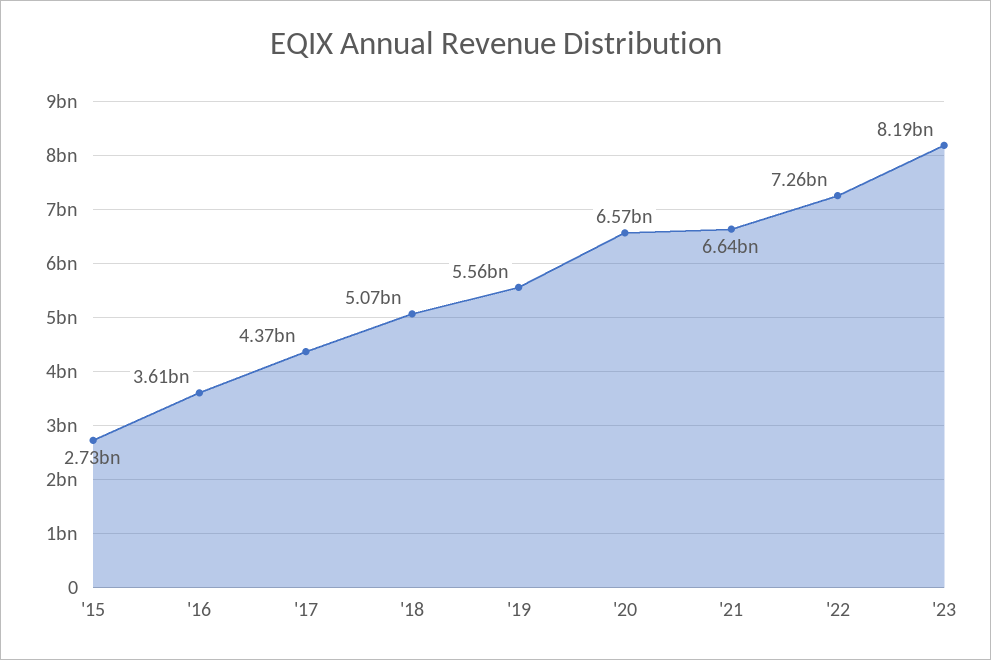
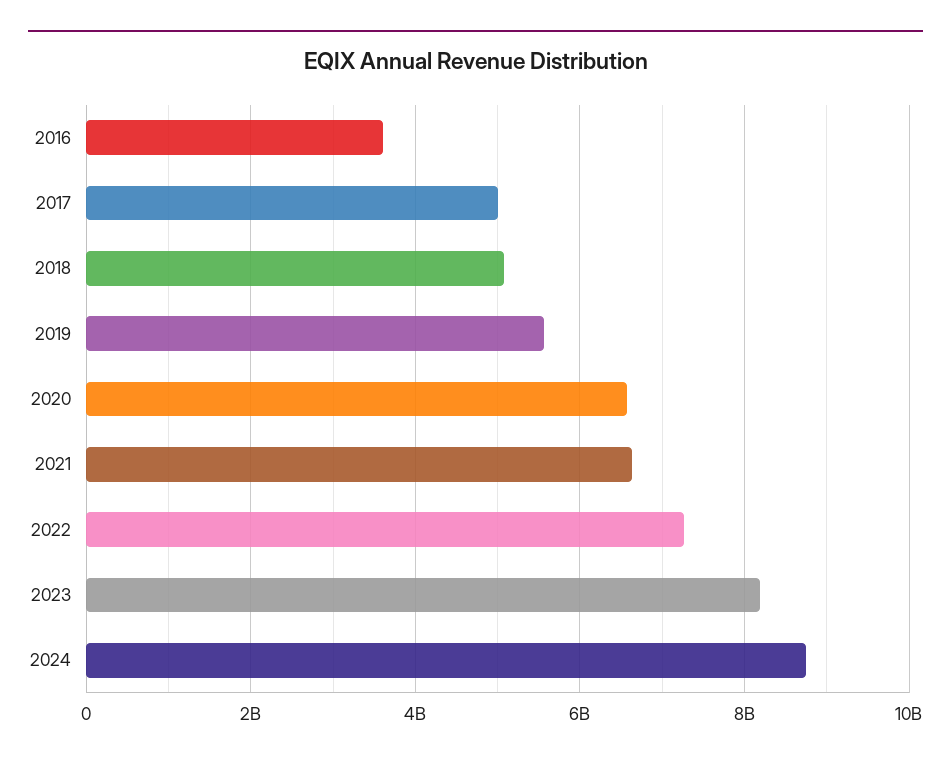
'15: 2730000000 -> none
'17: 4370000000 -> 5000000000
2024: none -> 8800000000

